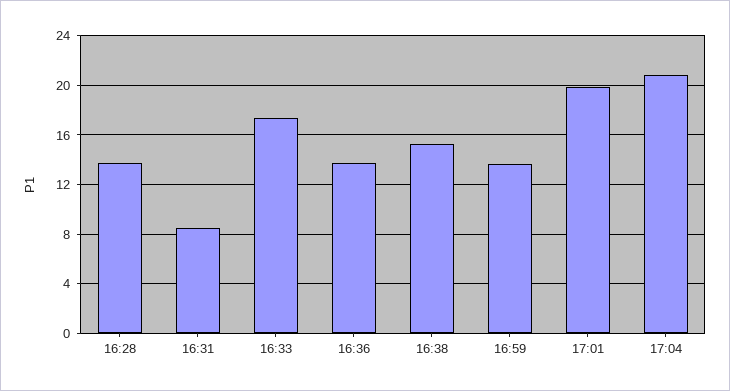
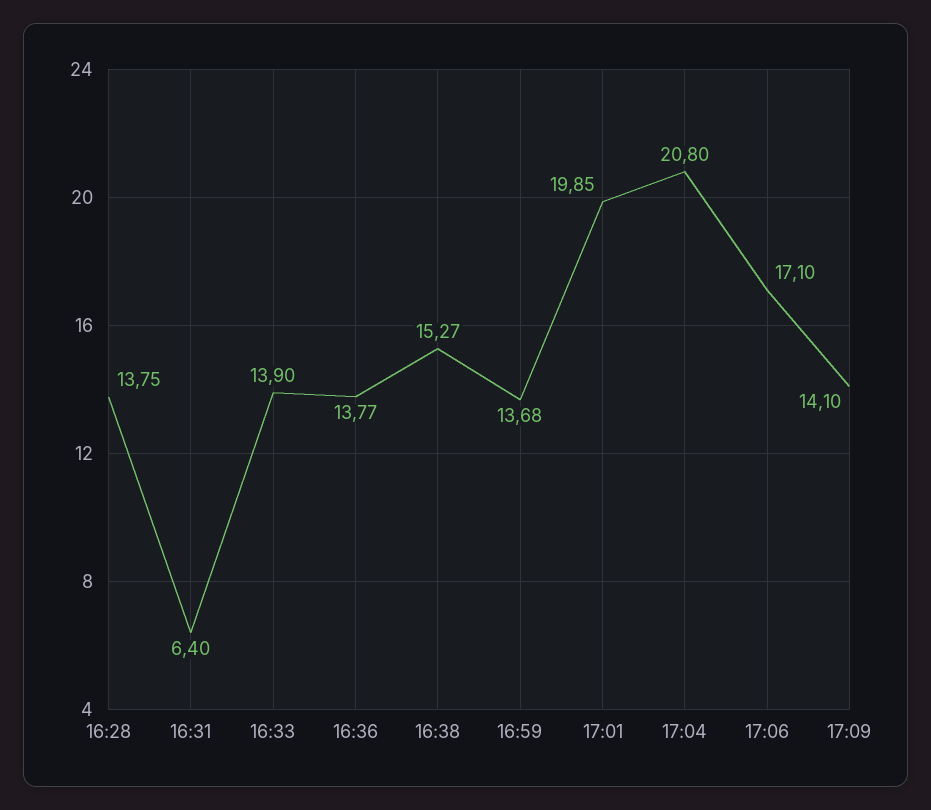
16:31: 8.5 -> 6.4
16:33: 17.5 -> 13.9
17:06: none -> 17.1
17:09: none -> 14.1

